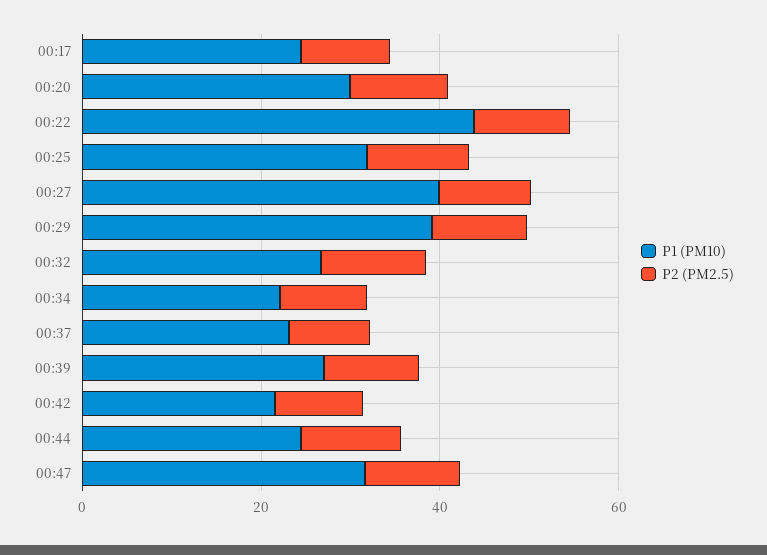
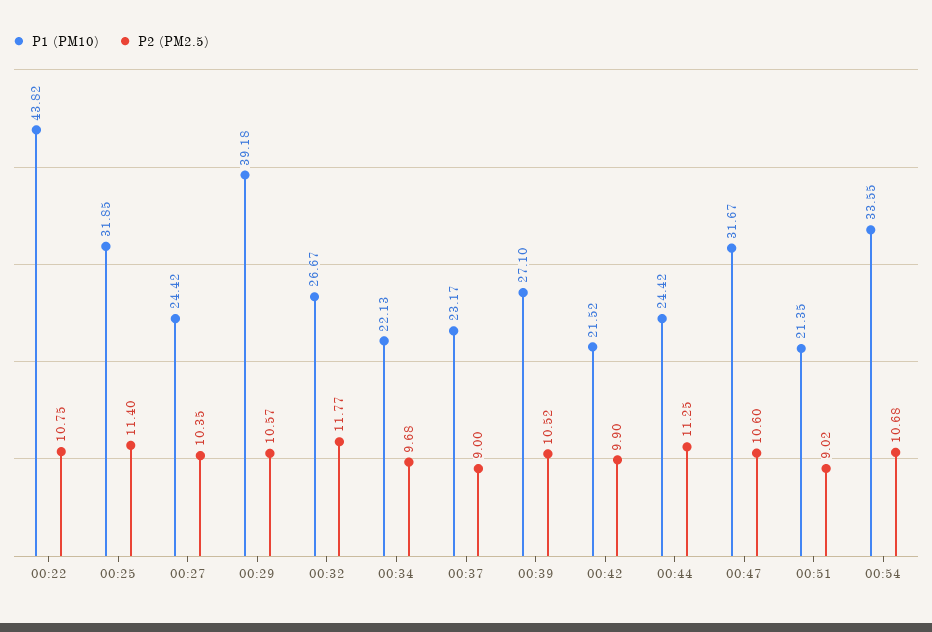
P1 (PM10), 00:17: 25 -> none
P2 (PM2.5), 00:17: 10 -> none
P1 (PM10), 00:20: 30 -> none
P2 (PM2.5), 00:20: 10 -> none
P1 (PM10), 00:27: 40 -> 24.42
P1 (PM10), 00:51: none -> 21.35
P2 (PM2.5), 00:51: none -> 9.02
P1 (PM10), 00:54: none -> 33.55
P2 (PM2.5), 00:54: none -> 10.68

